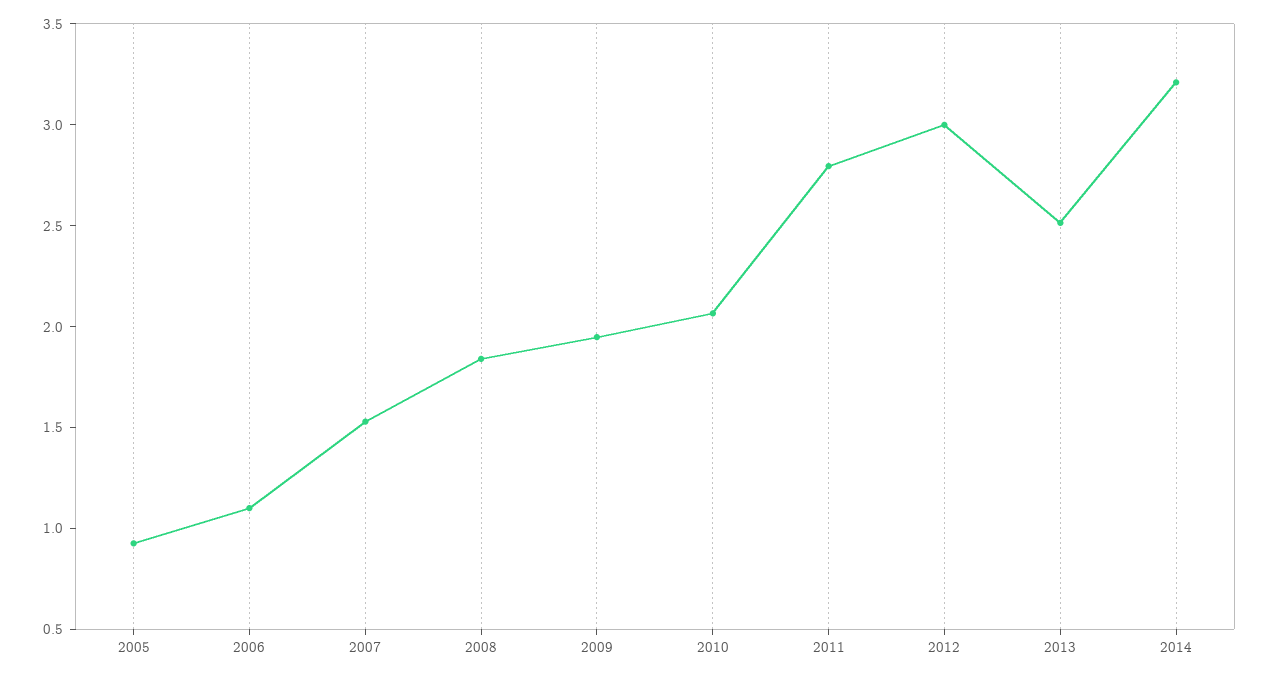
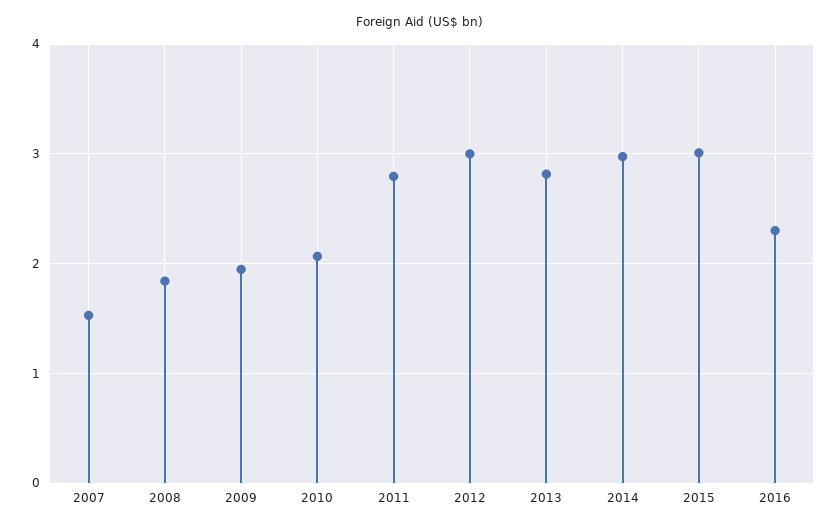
2005: 0.9 -> none
2006: 1.1 -> none
2013: 2.5 -> 2.8
2014: 3.2 -> 3
2015: none -> 3
2016: none -> 2.3

